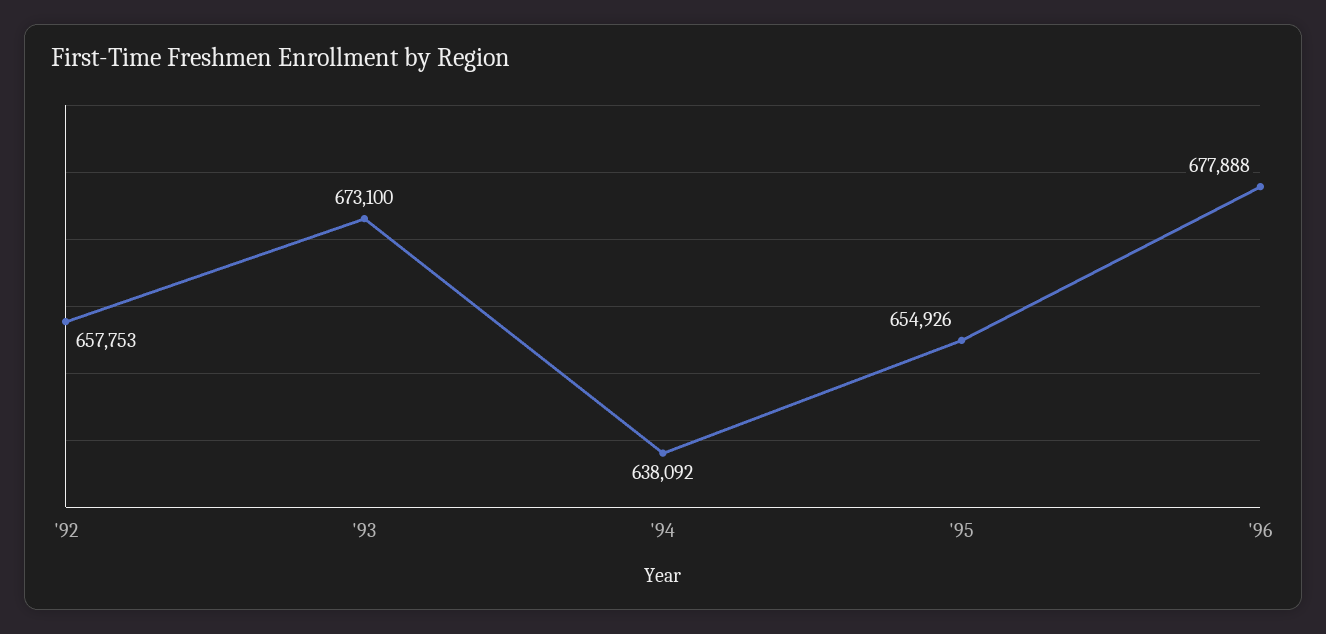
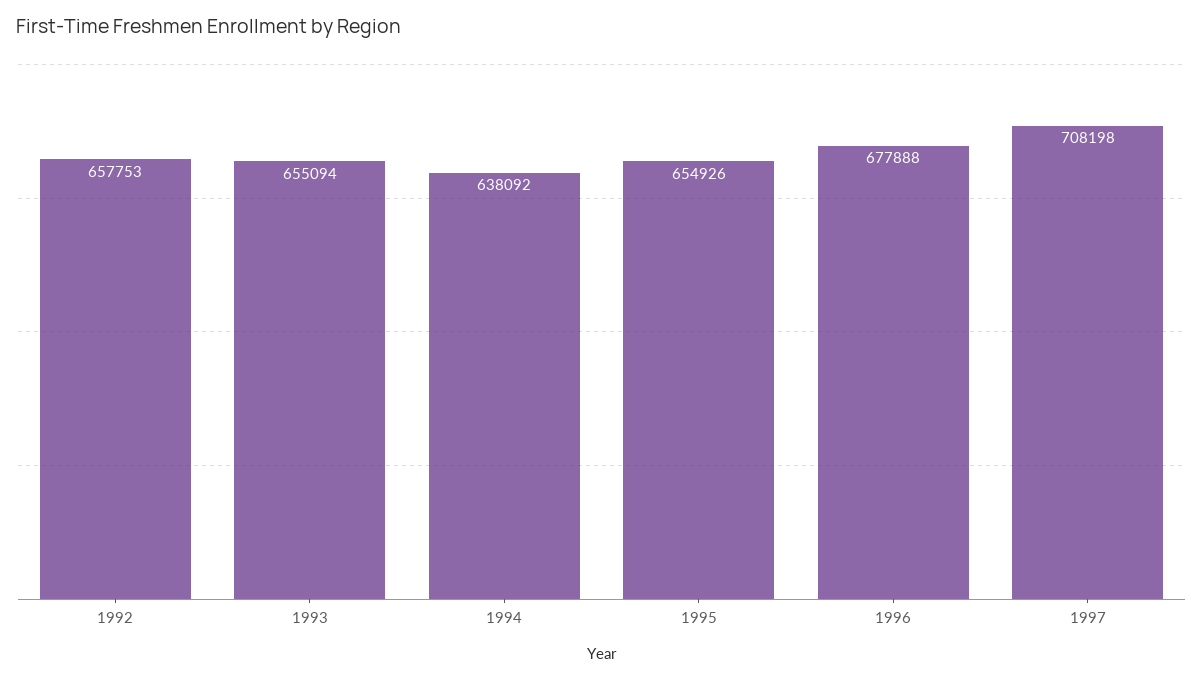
'93: 673100 -> 655094
1997: none -> 708198

